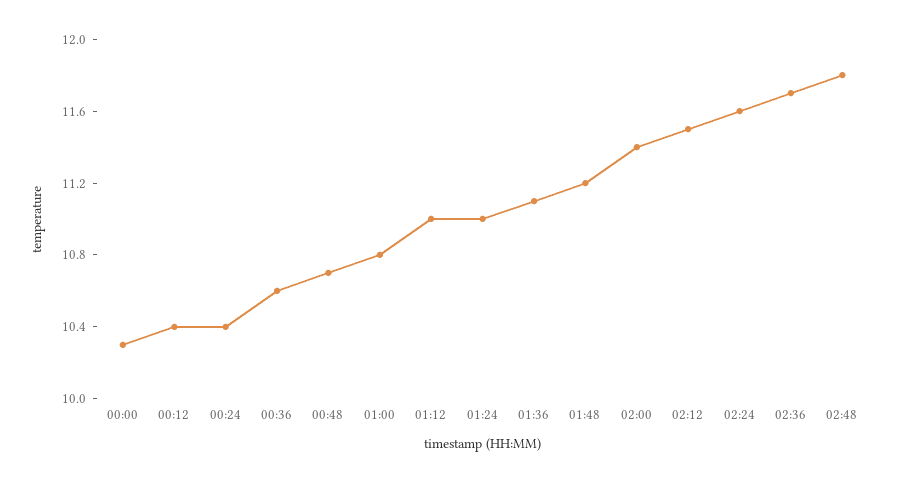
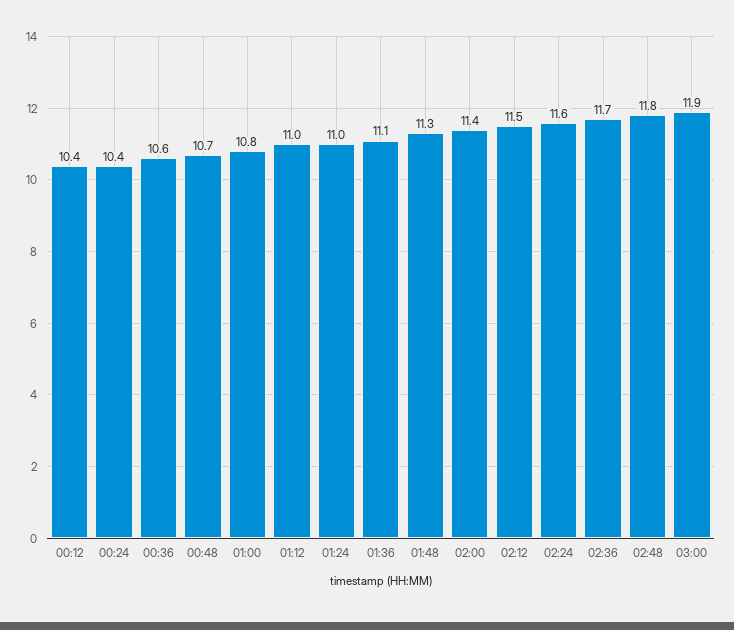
00:00: 10.3 -> none
01:48: 11.2 -> 11.3
03:00: none -> 11.9

